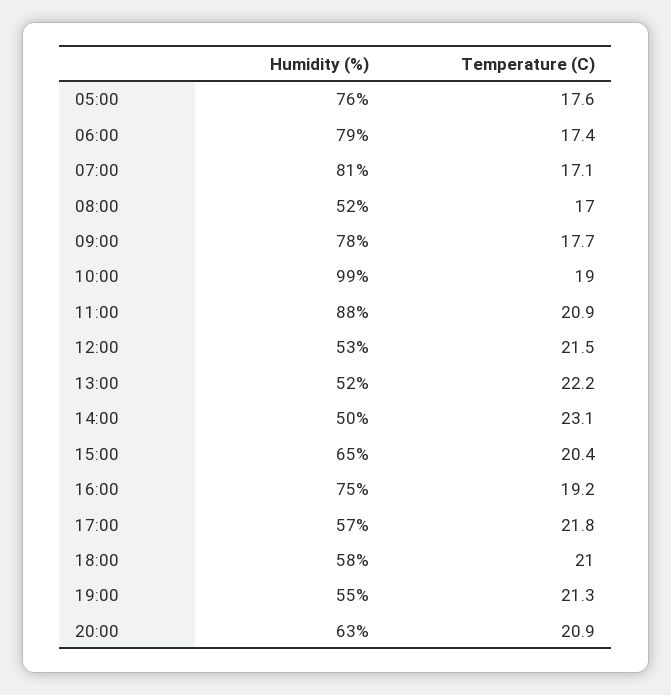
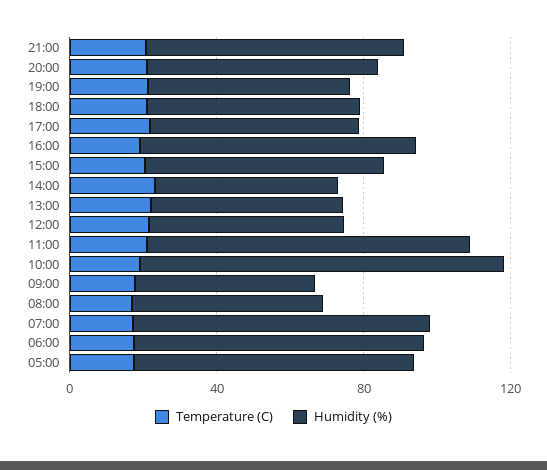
Humidity (%), 09:00: 78 -> 50
Temperature (C), 21:00: none -> 20
Humidity (%), 21:00: none -> 70

